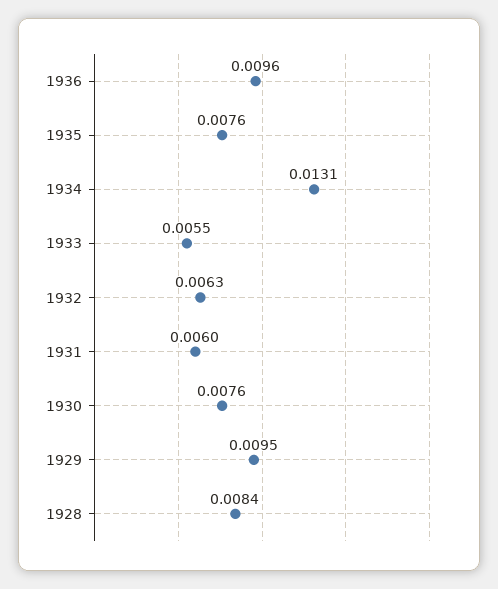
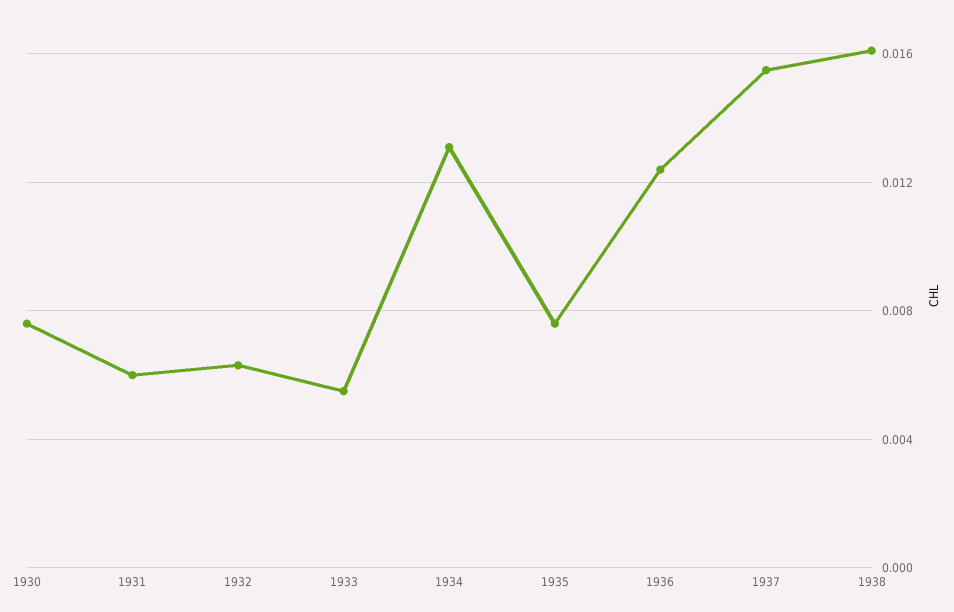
1936: 0.0096 -> 0.0125
1929: 0.0095 -> none
1928: 0.0084 -> none
1937: none -> 0.0155
1938: none -> 0.016

